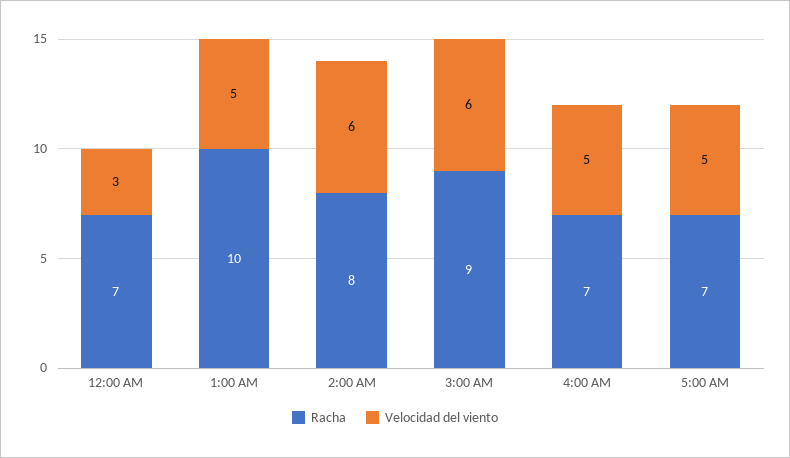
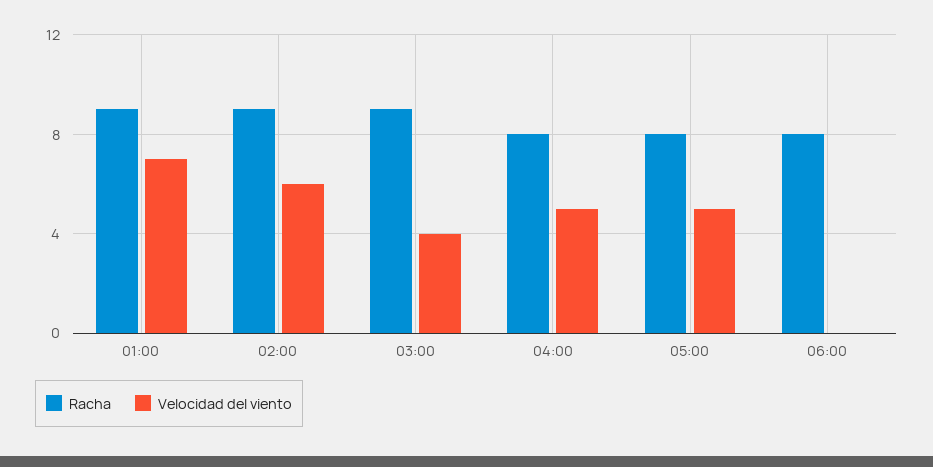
Racha, 12:00 AM: 7 -> none
Velocidad del viento, 12:00 AM: 3 -> none
Racha, 1:00 AM: 10 -> 9
Velocidad del viento, 1:00 AM: 5 -> 7
Racha, 2:00 AM: 8 -> 9
Velocidad del viento, 3:00 AM: 6 -> 4
Racha, 4:00 AM: 7 -> 8
Racha, 5:00 AM: 7 -> 8
Racha, 06:00: none -> 8
Velocidad del viento, 06:00: none -> 0

